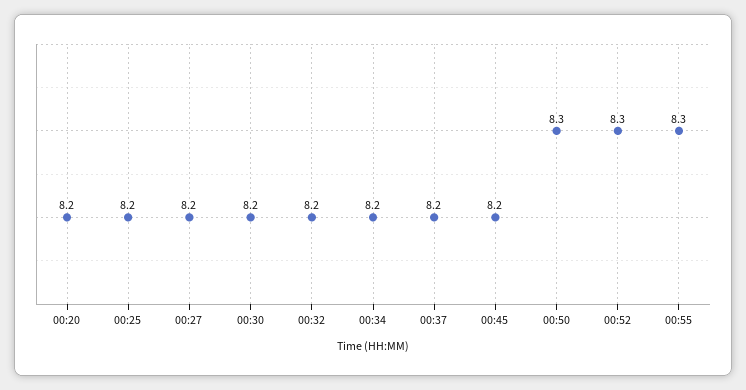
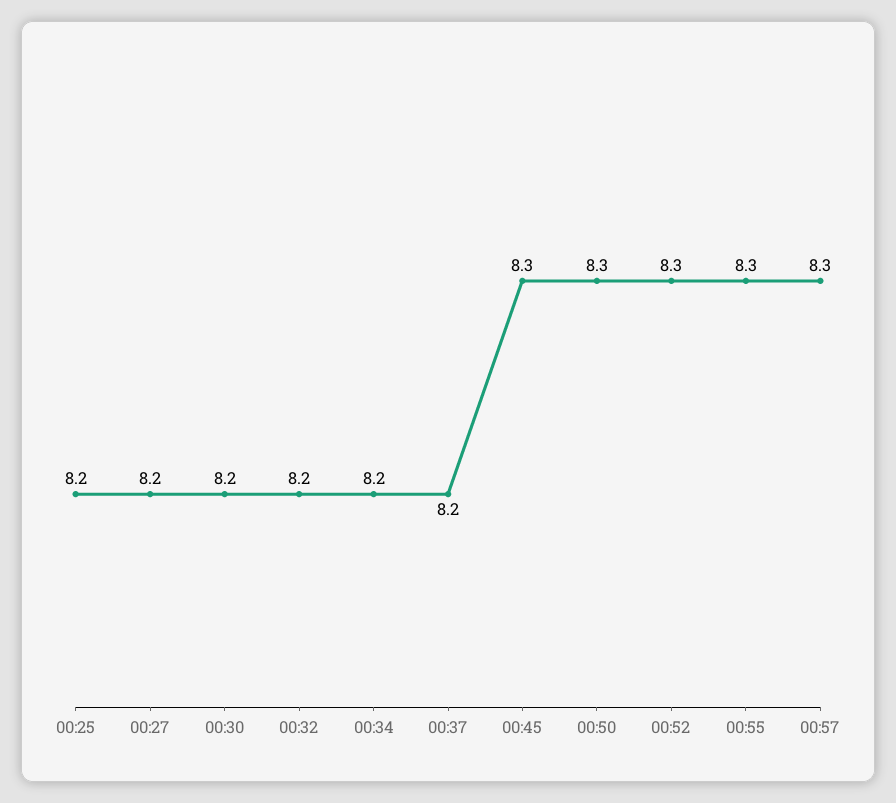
00:20: 8.2 -> none
00:45: 8.2 -> 8.3
00:57: none -> 8.3

